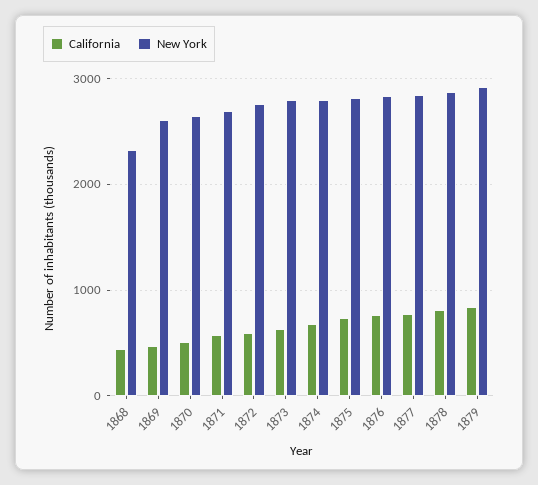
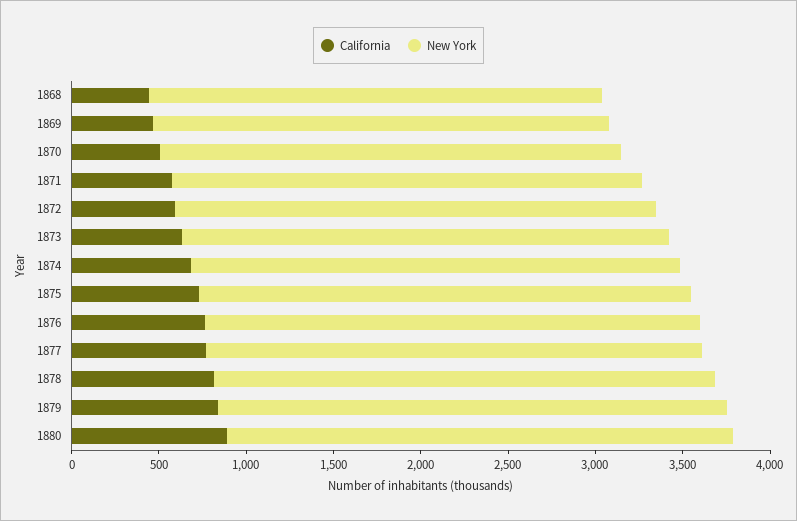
New York, 1868: 2300 -> 2600
California, 1880: none -> 900
New York, 1880: none -> 2900

